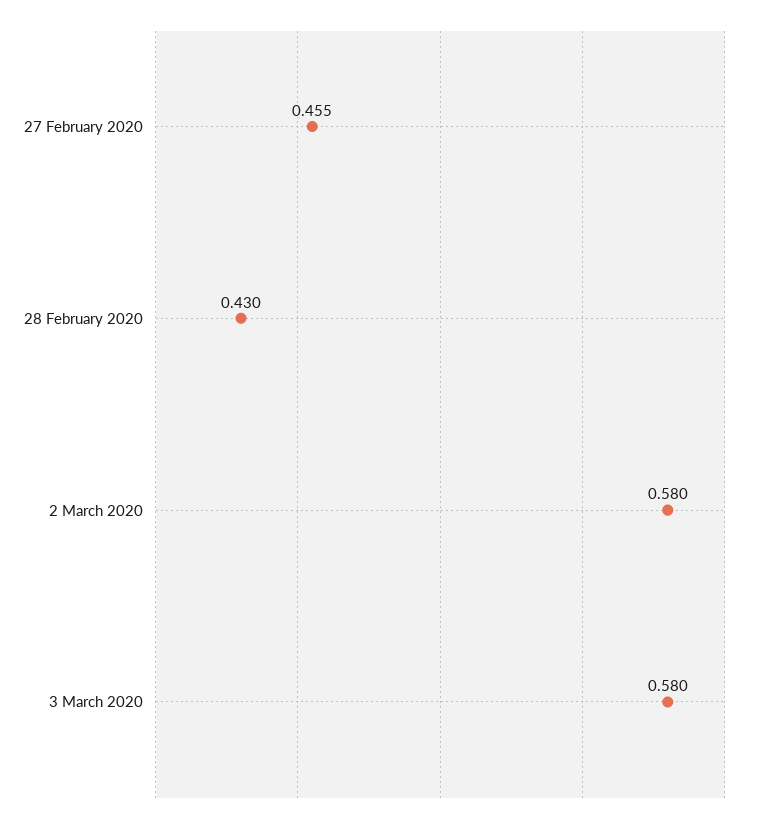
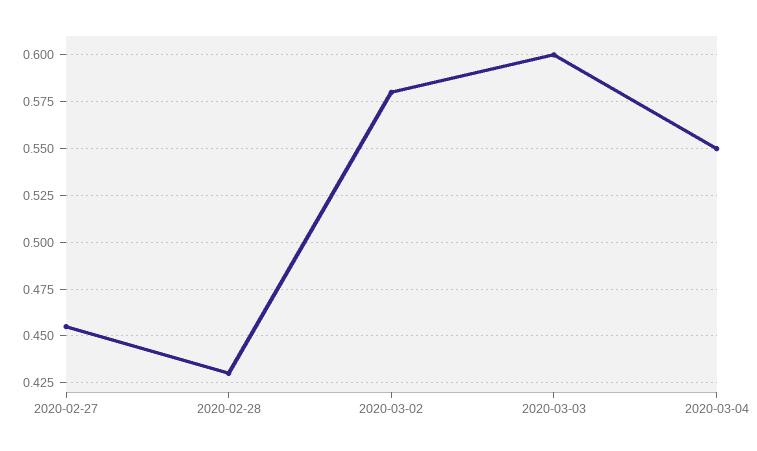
3 March 2020: 0.58 -> 0.6
2020-03-04: none -> 0.55

